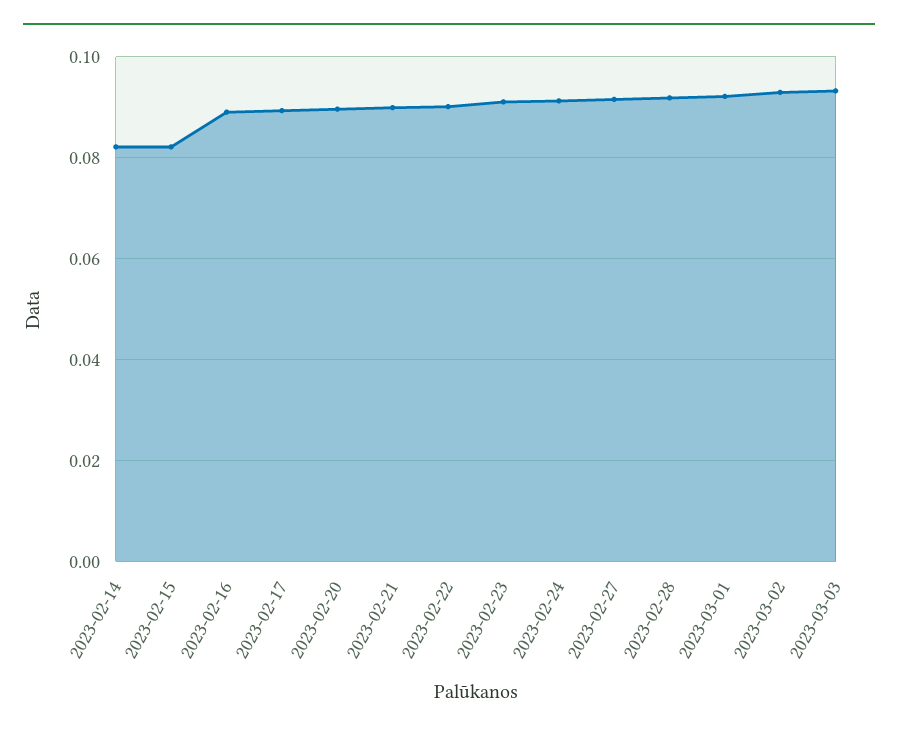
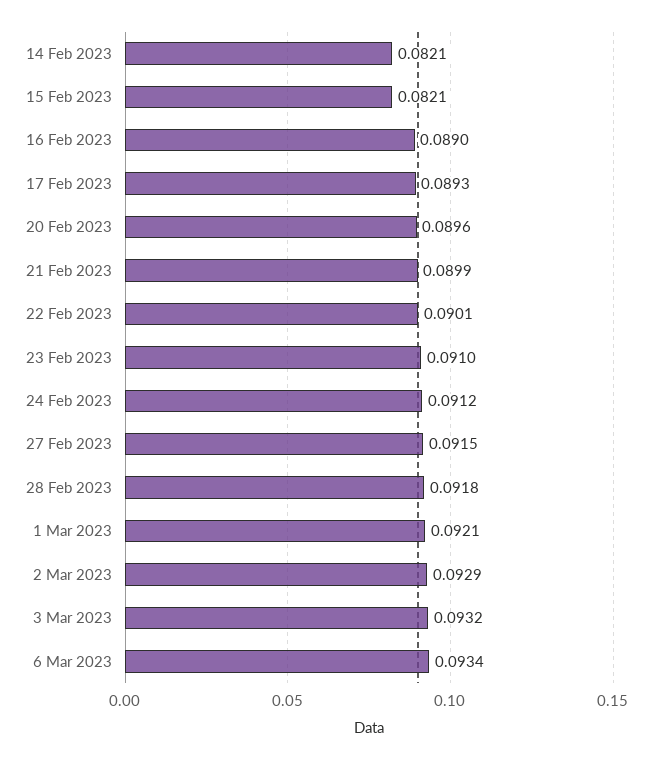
6 Mar 2023: none -> 0.0934

